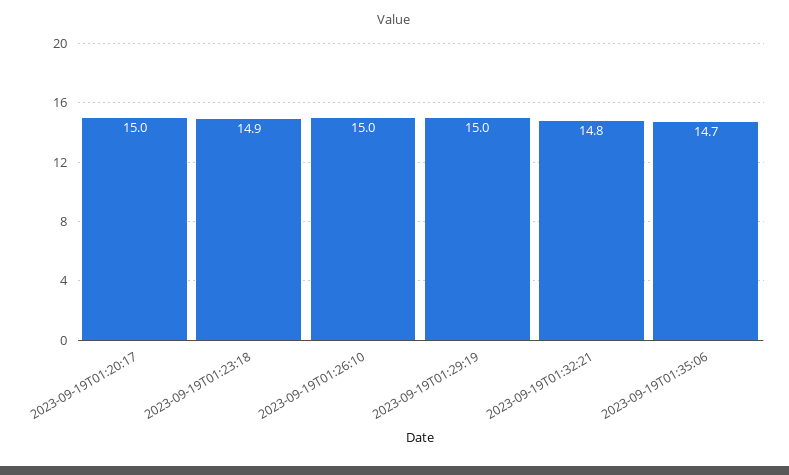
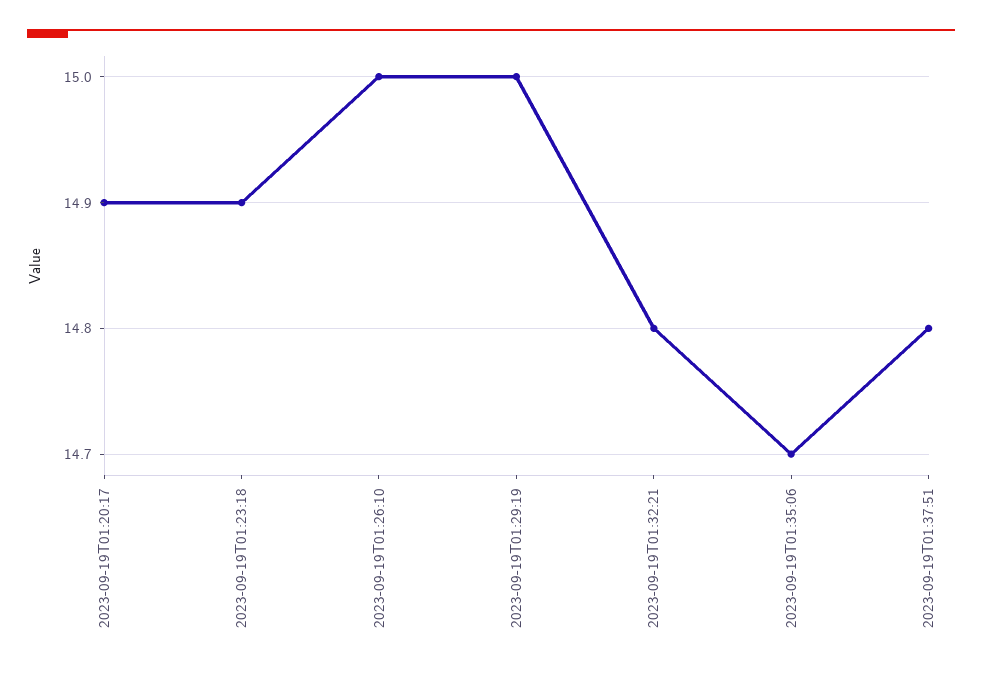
2023-09-19T01:20:17: 15 -> 14.9
2023-09-19T01:37:51: none -> 14.8

